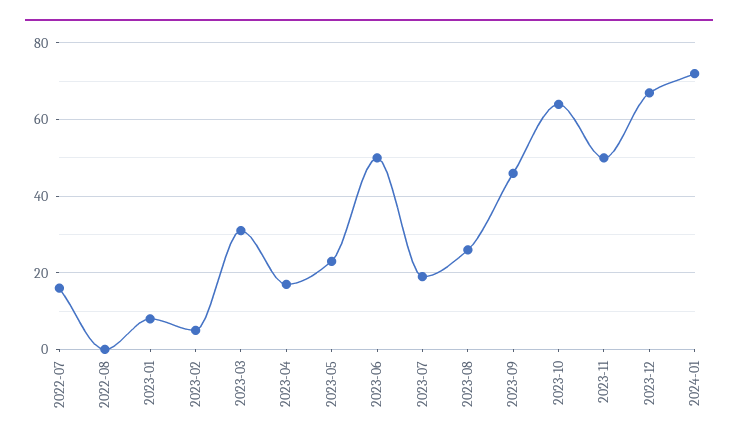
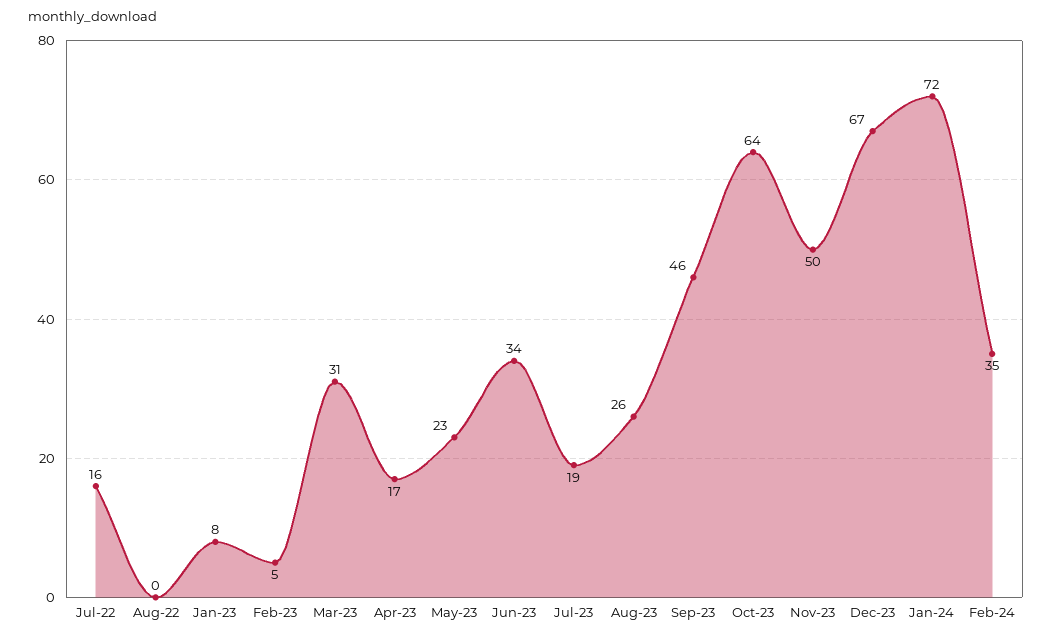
2023-06: 50 -> 34
Feb-24: none -> 35

